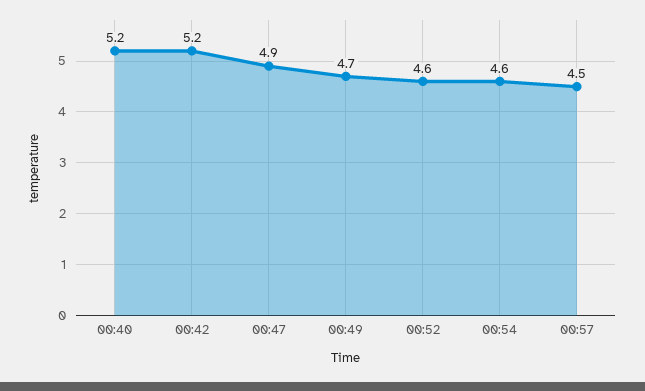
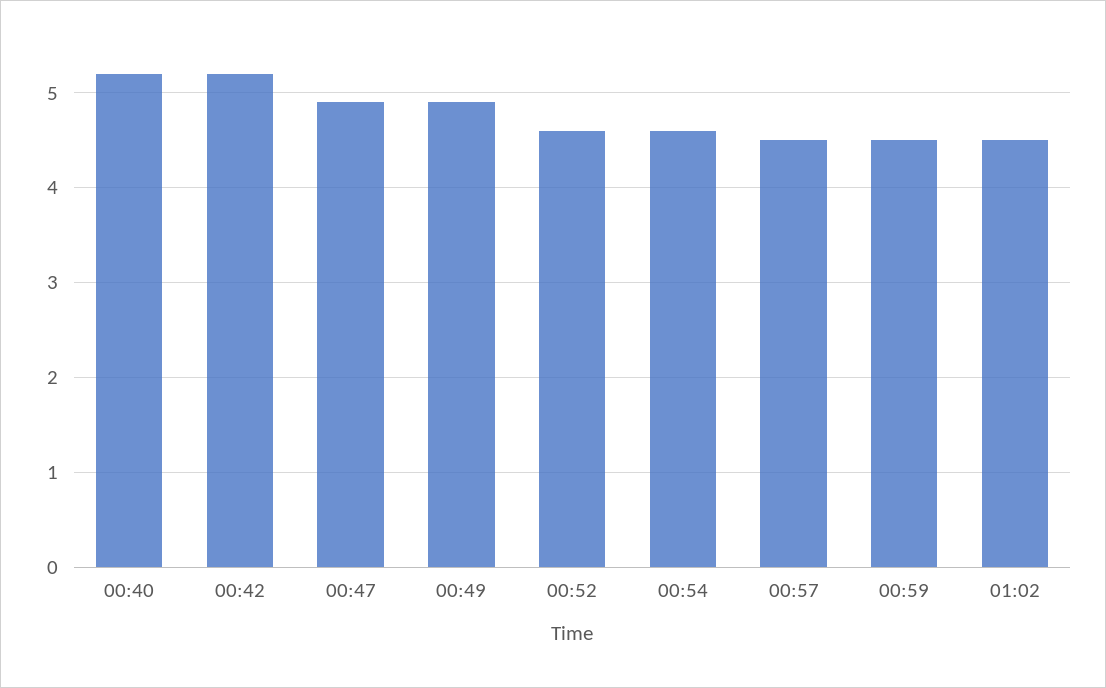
00:49: 4.7 -> 4.9
00:59: none -> 4.5
01:02: none -> 4.5

